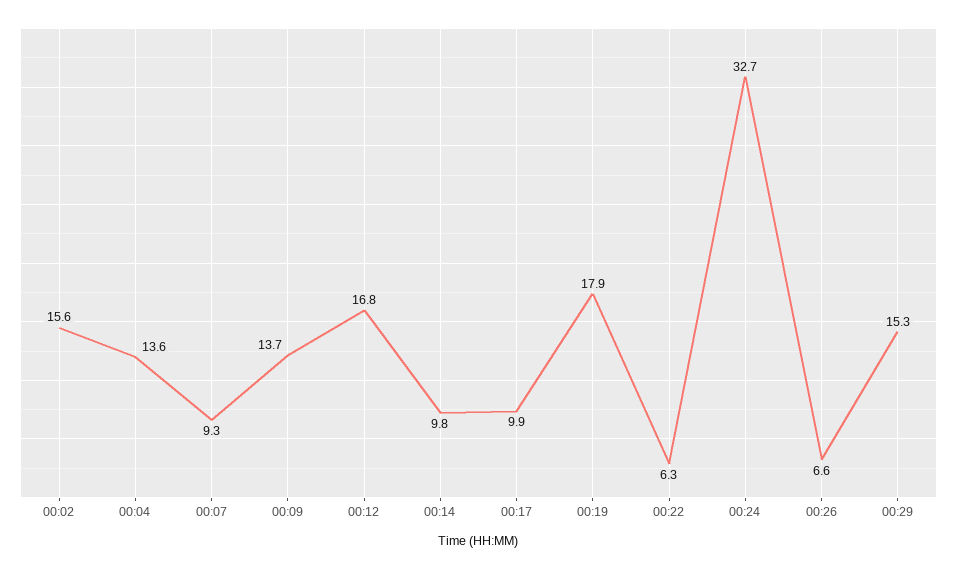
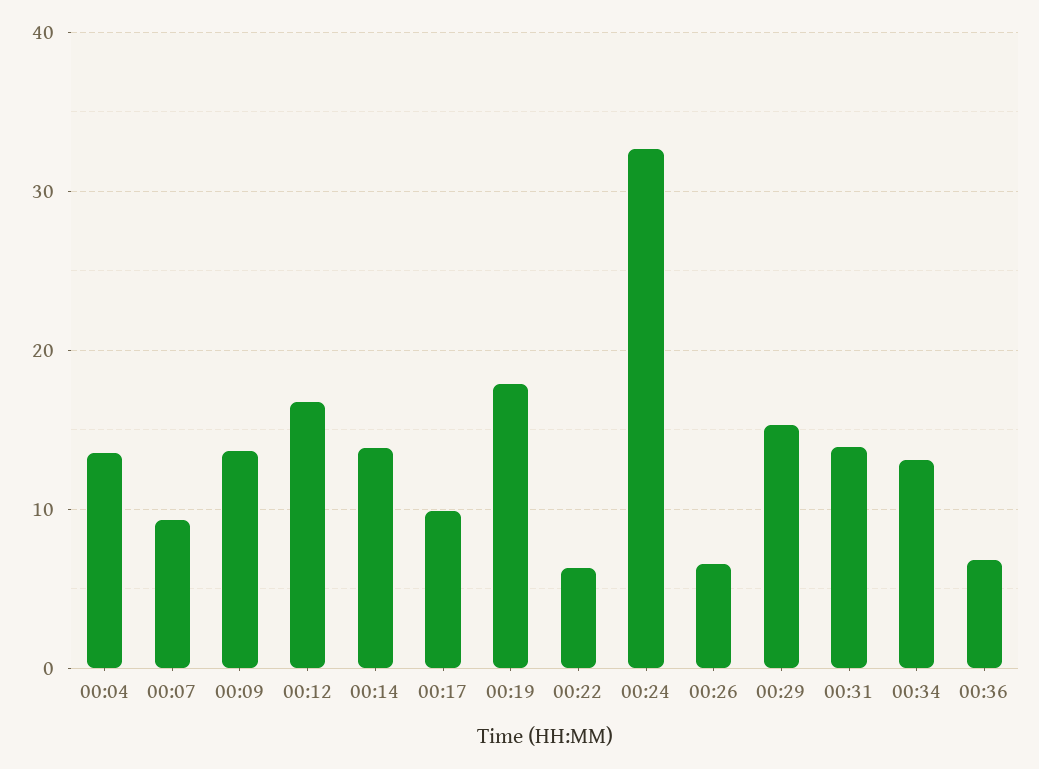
00:02: 15.6 -> none
00:14: 9.8 -> 14
00:31: none -> 14
00:34: none -> 13
00:36: none -> 7

